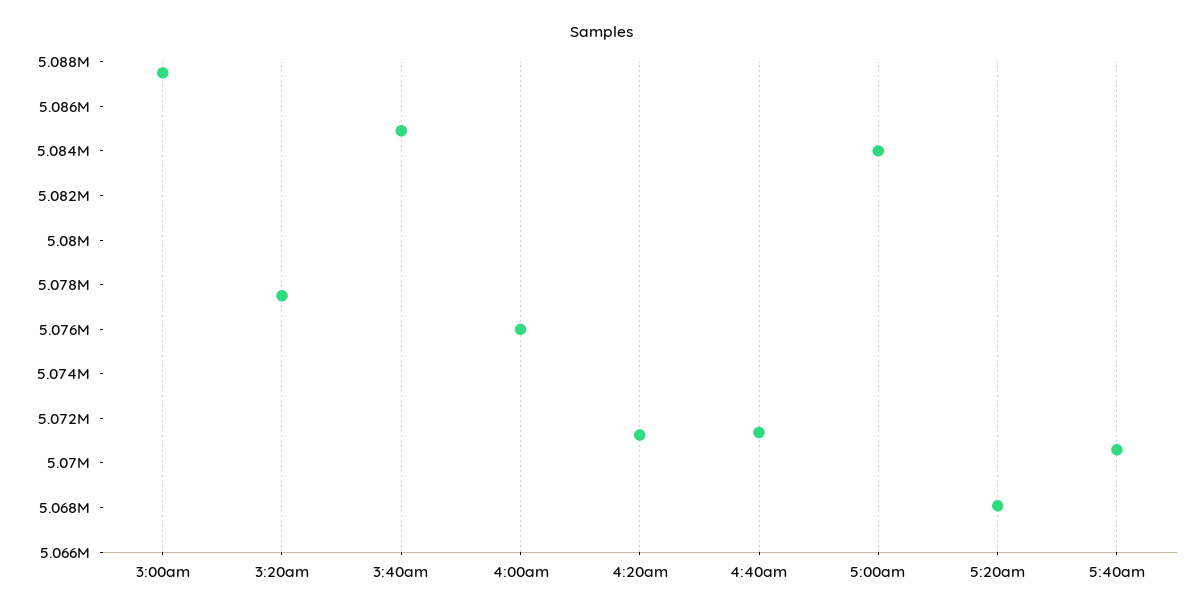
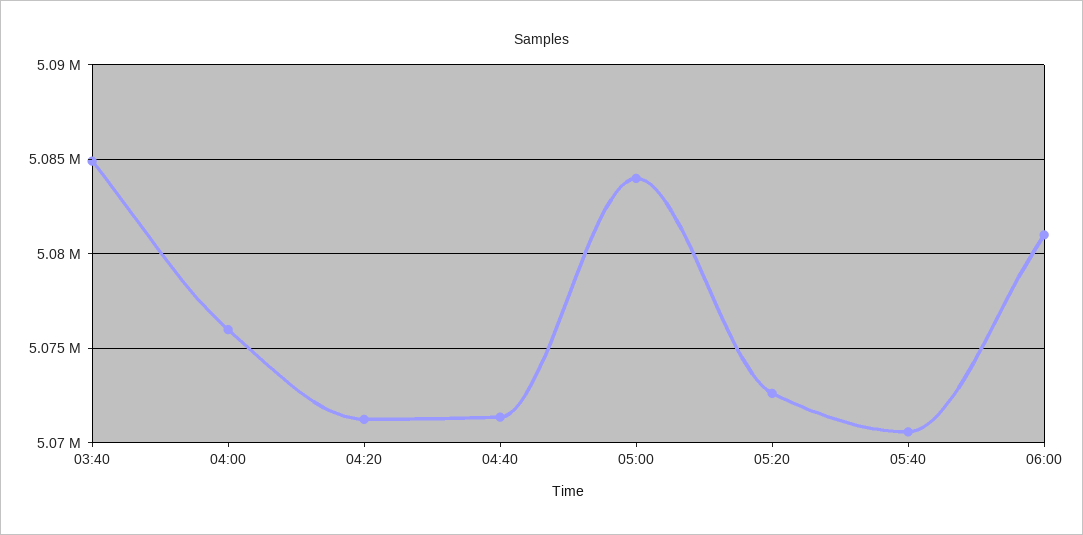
3:00am: 5087500 -> none
3:20am: 5077500 -> none
5:20am: 5068000 -> 5072500
06:00: none -> 5081000

